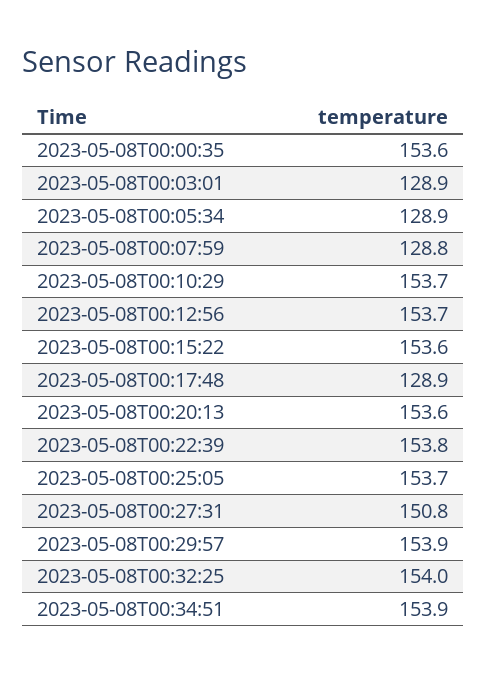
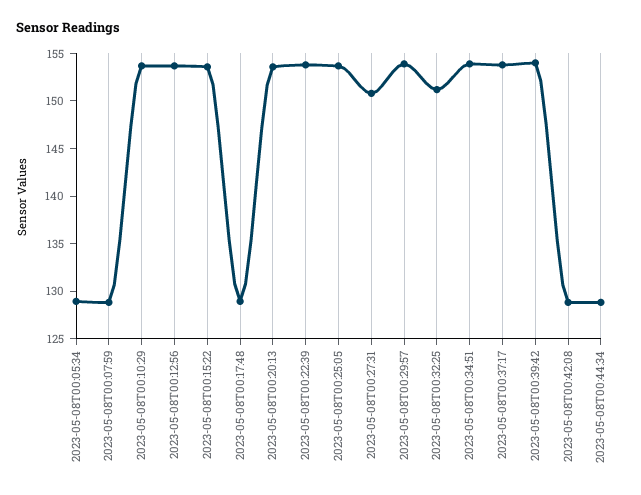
2023-05-08T00:00:35: 153.6 -> none
2023-05-08T00:03:01: 128.9 -> none
2023-05-08T00:32:25: 154 -> 151
2023-05-08T00:37:17: none -> 154
2023-05-08T00:39:42: none -> 154
2023-05-08T00:42:08: none -> 129
2023-05-08T00:44:34: none -> 129

